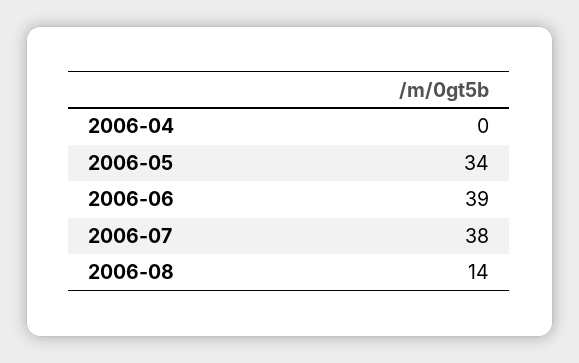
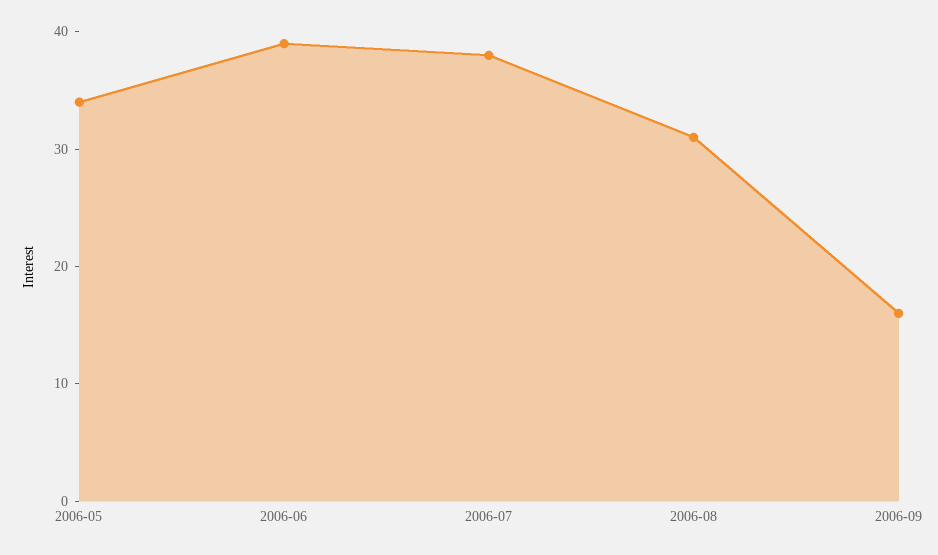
2006-04: 0 -> none
2006-08: 14 -> 31
2006-09: none -> 16

